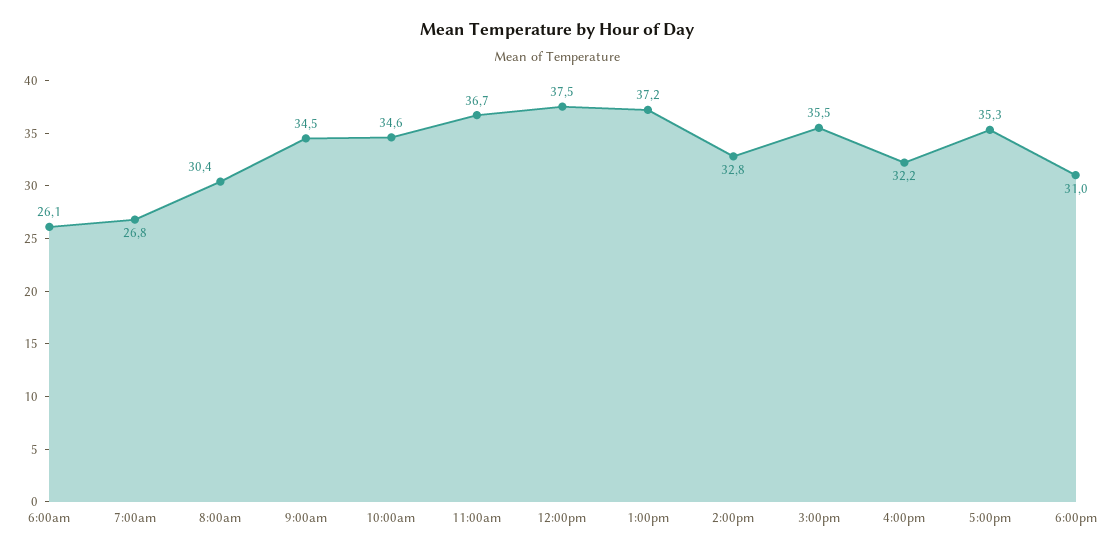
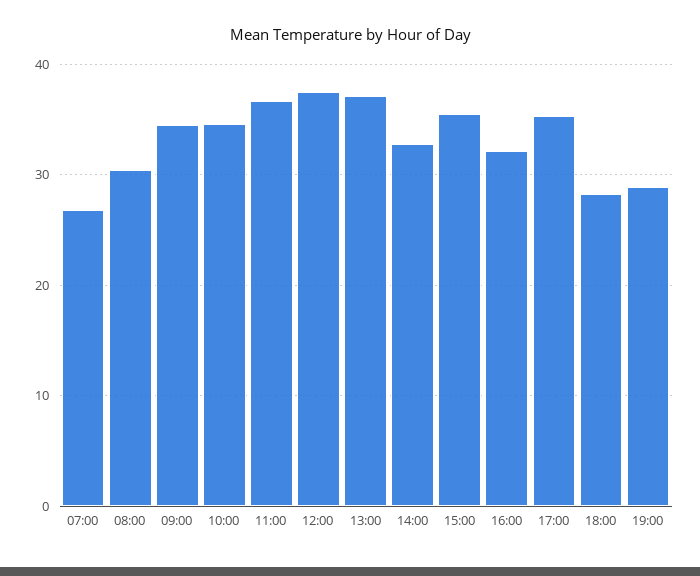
6:00am: 26.1 -> none
6:00pm: 31 -> 28
19:00: none -> 29

